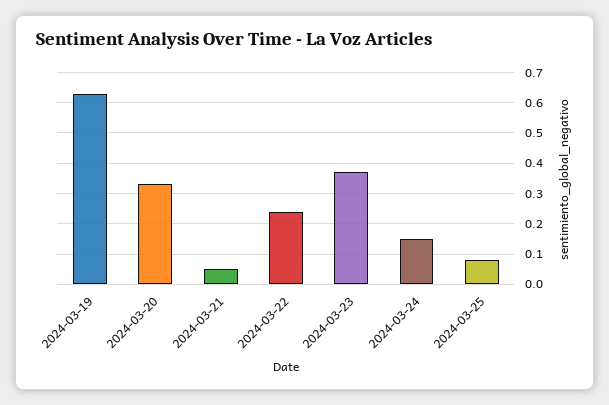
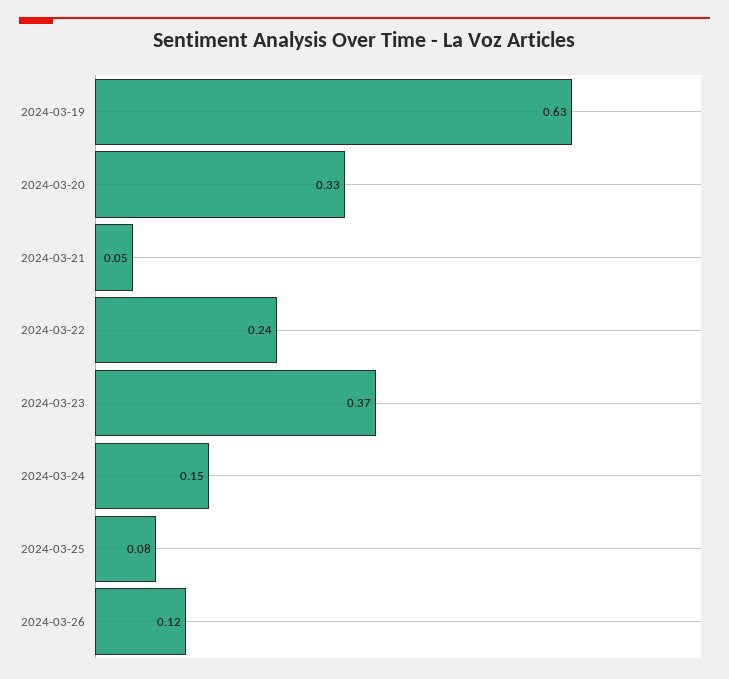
2024-03-26: none -> 0.12

